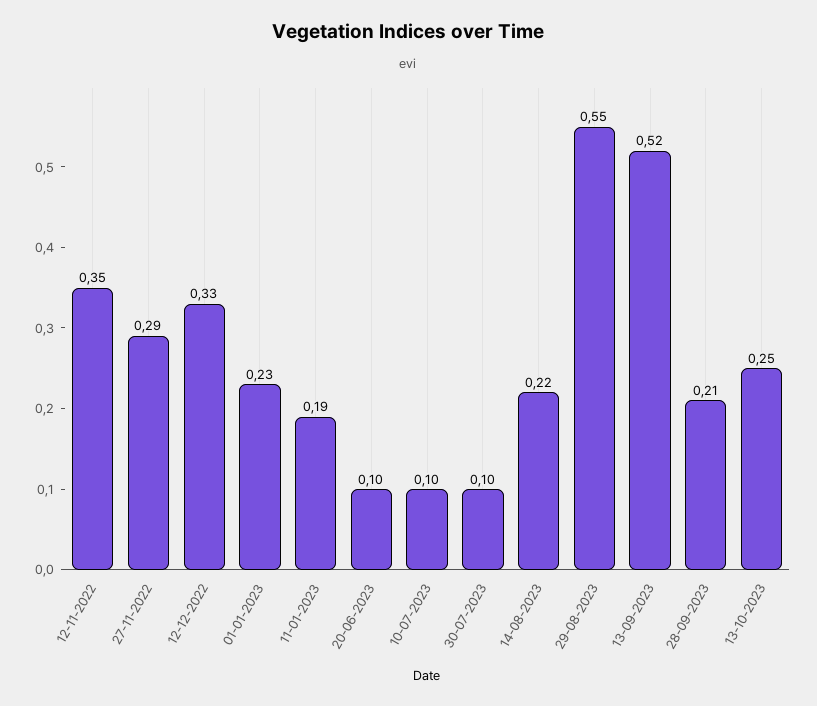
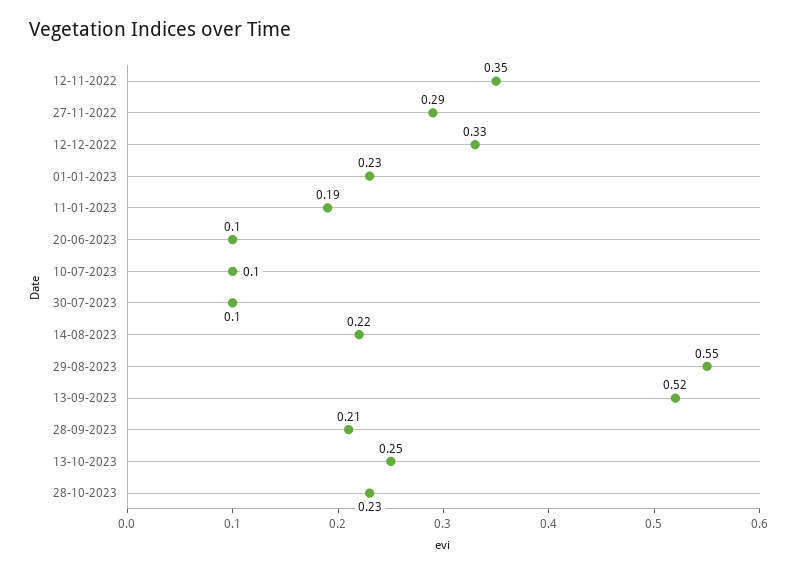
28-10-2023: none -> 0.23

